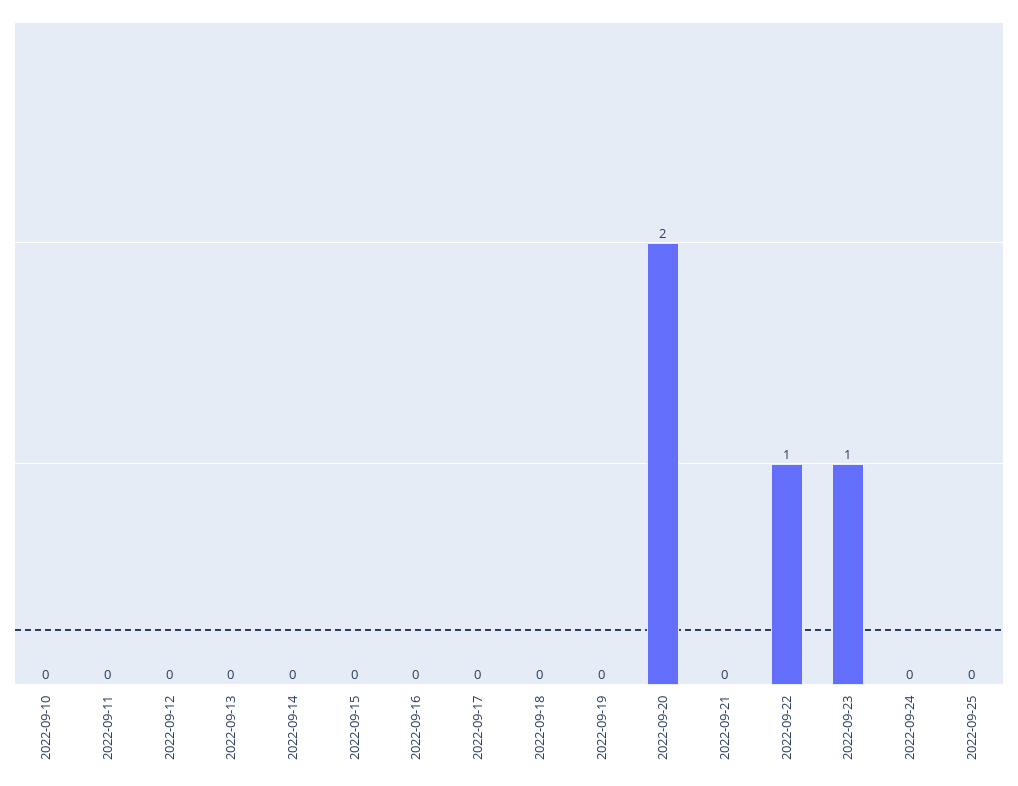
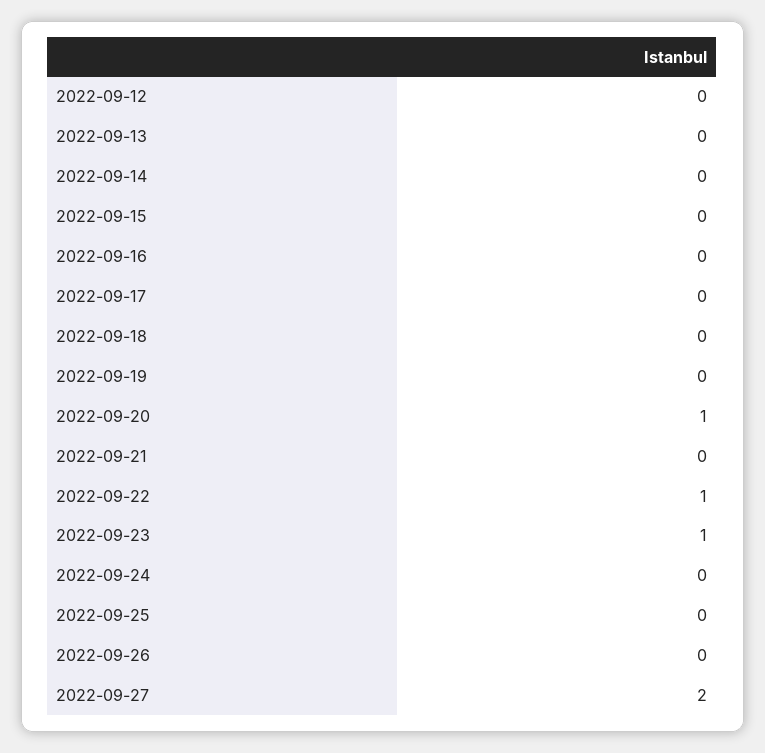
2022-09-10: 0 -> none
2022-09-11: 0 -> none
2022-09-20: 2 -> 1
2022-09-26: none -> 0
2022-09-27: none -> 2

